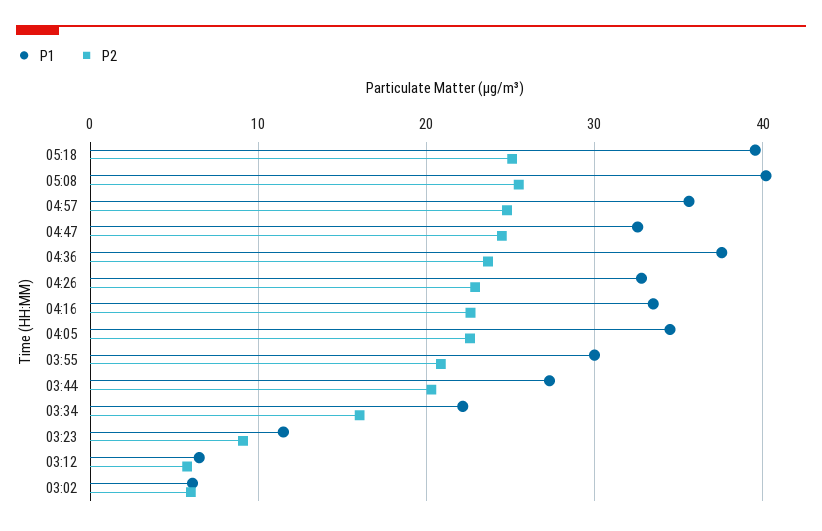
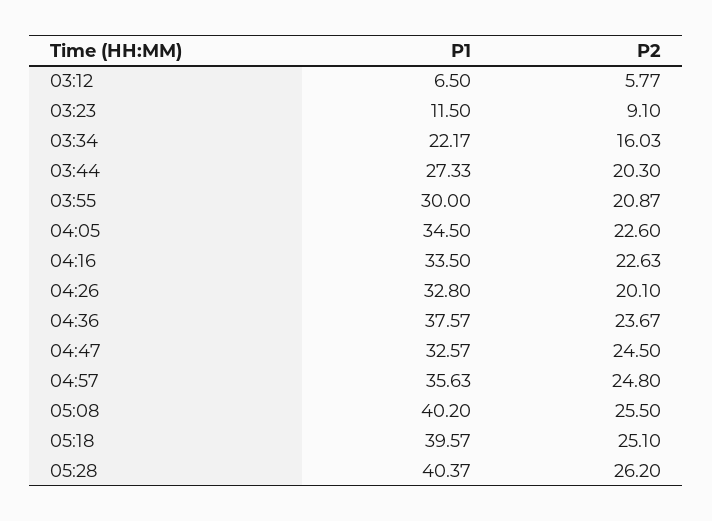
P2, 04:26: 23 -> 20.1
P1, 03:02: 6 -> none
P2, 03:02: 6 -> none
P1, 05:28: none -> 40.37
P2, 05:28: none -> 26.2

